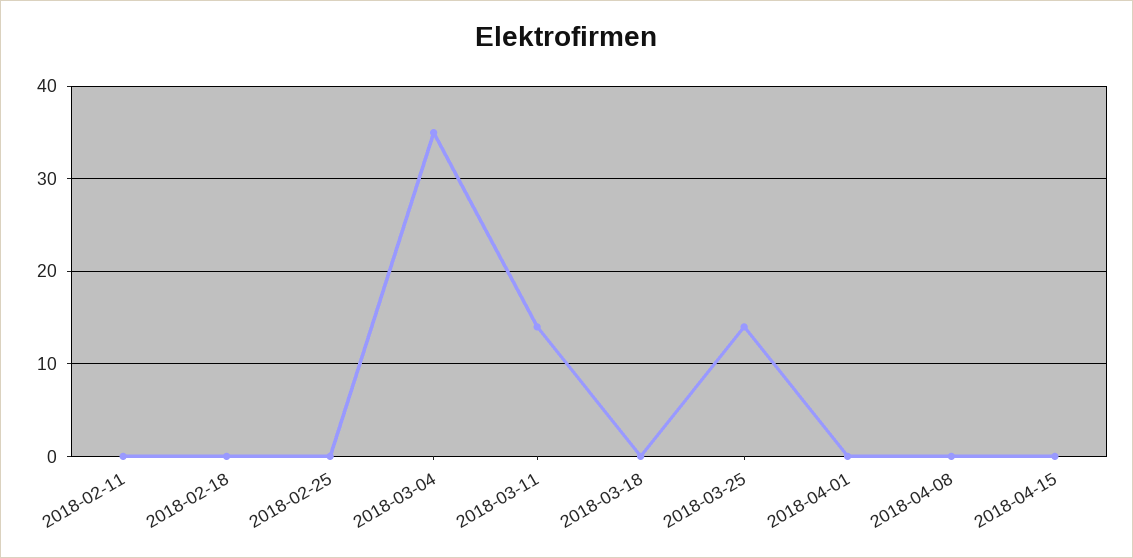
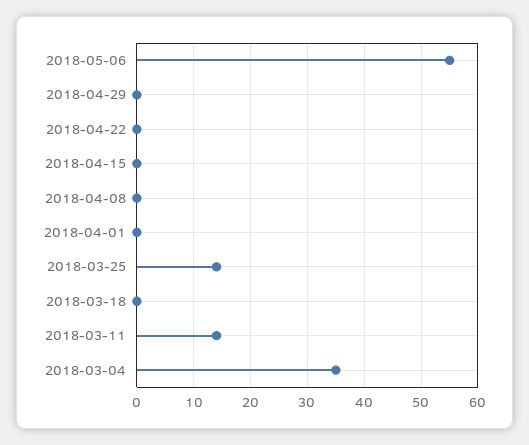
2018-02-11: 0 -> none
2018-02-18: 0 -> none
2018-02-25: 0 -> none
2018-05-06: none -> 55
2018-04-29: none -> 0
2018-04-22: none -> 0

